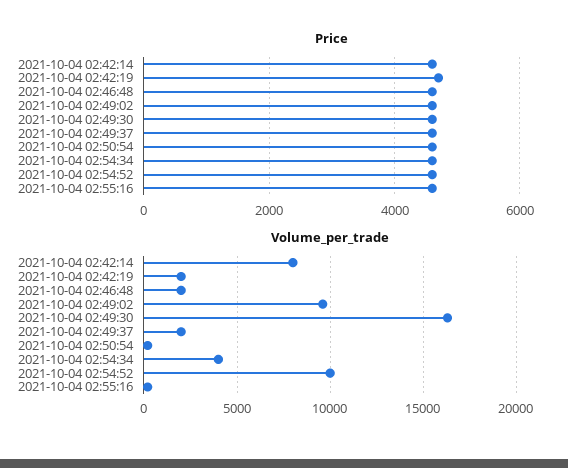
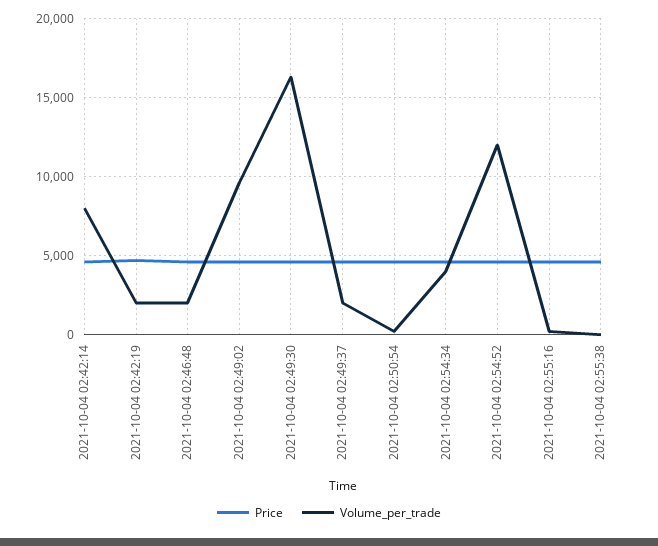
Volume_per_trade, 2021-10-04 02:54:52: 10000 -> 12000
Price, 2021-10-04 02:55:38: none -> 4500
Volume_per_trade, 2021-10-04 02:55:38: none -> 0

